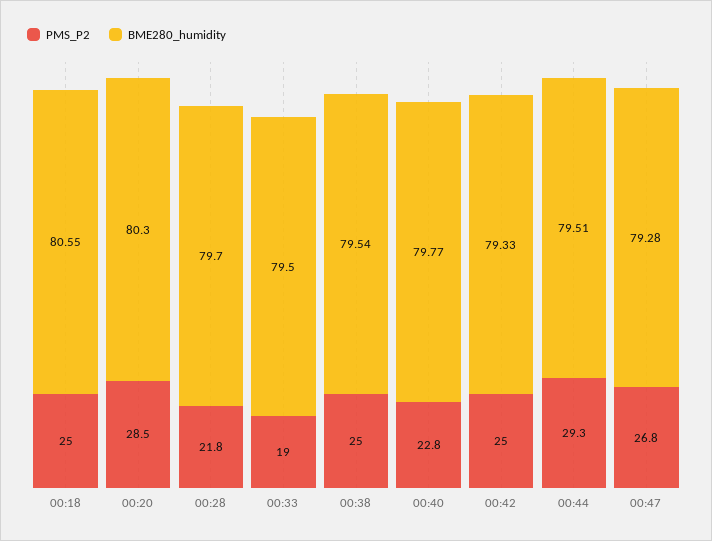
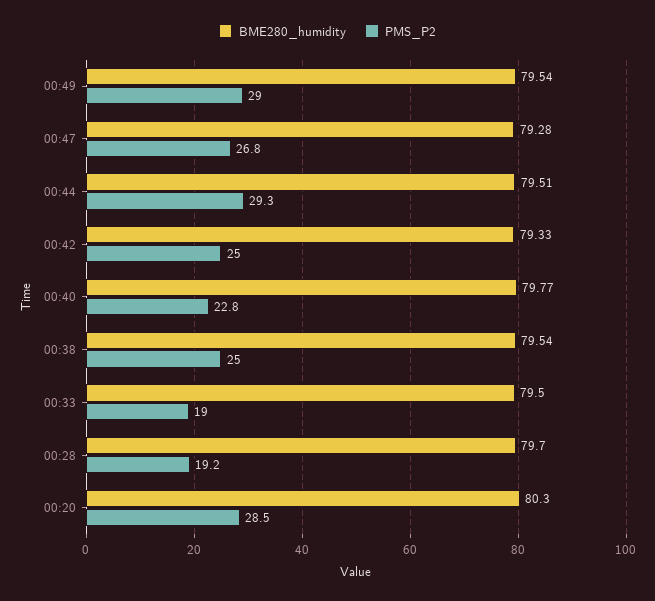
PMS_P2, 00:18: 25 -> none
BME280_humidity, 00:18: 80.55 -> none
PMS_P2, 00:28: 21.8 -> 19.2
BME280_humidity, 00:49: none -> 79.54
PMS_P2, 00:49: none -> 29

